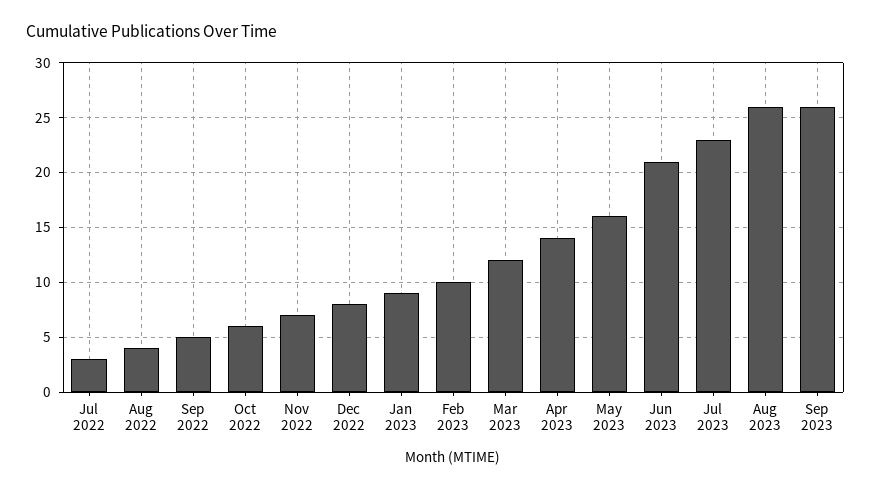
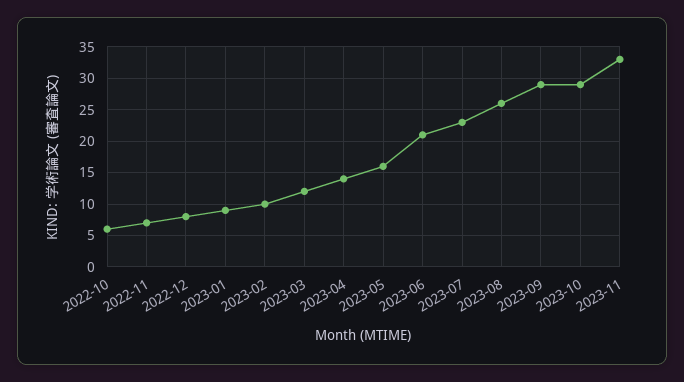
Jul 2022: 3 -> none
Aug 2022: 4 -> none
Sep 2022: 5 -> none
Sep 2023: 26 -> 29
2023-10: none -> 29
2023-11: none -> 33

